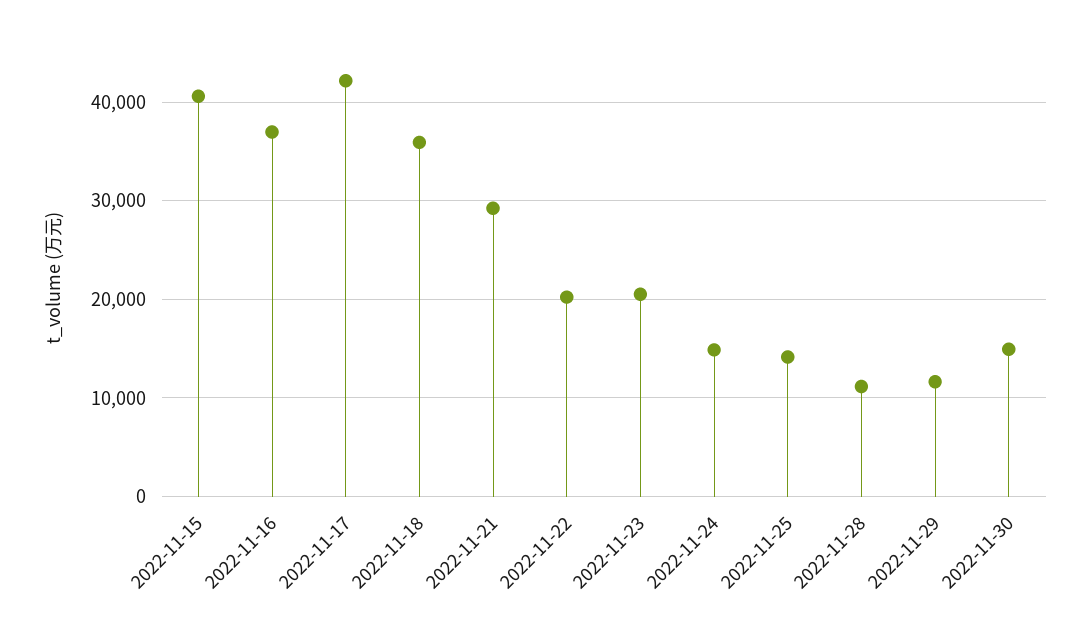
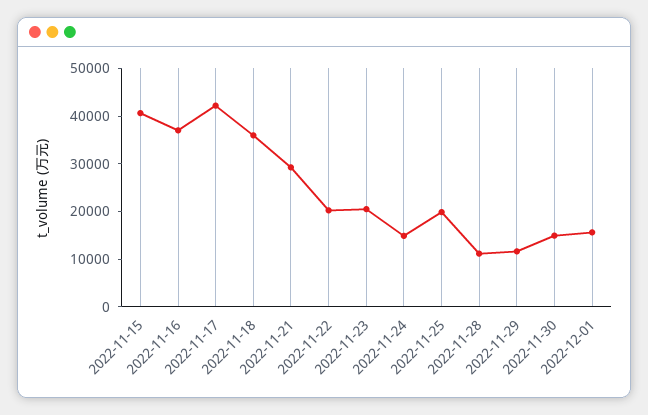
2022-11-25: 14000 -> 20000
2022-12-01: none -> 16000

